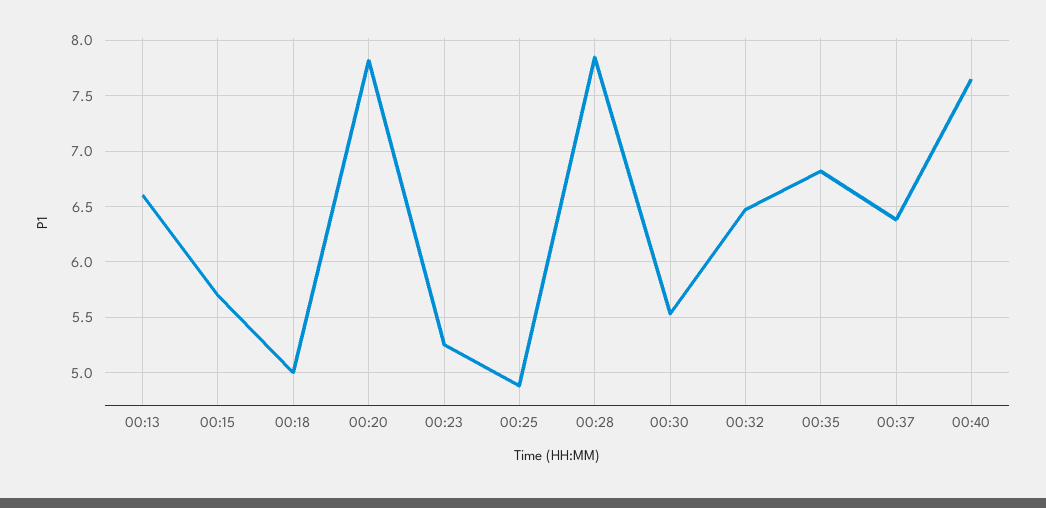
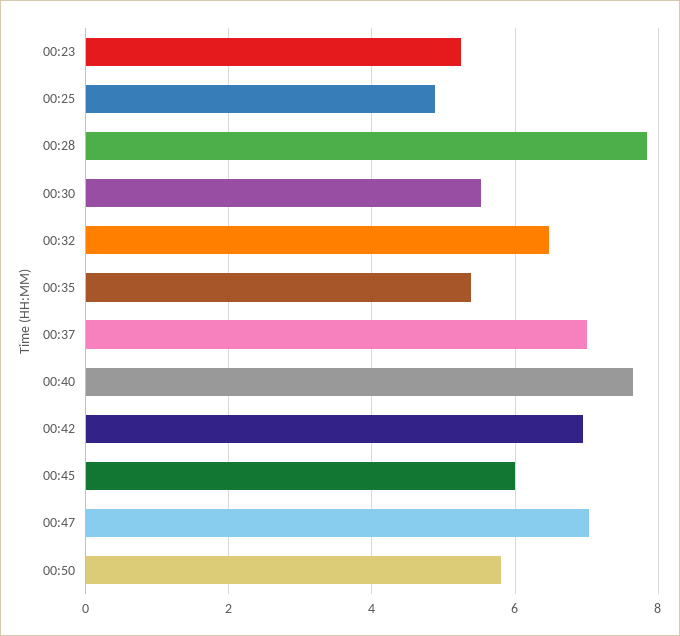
00:13: 6.6 -> none
00:15: 5.7 -> none
00:18: 5 -> none
00:20: 7.8 -> none
00:35: 6.8 -> 5.4
00:37: 6.4 -> 7
00:42: none -> 7
00:45: none -> 6
00:47: none -> 7
00:50: none -> 5.8

